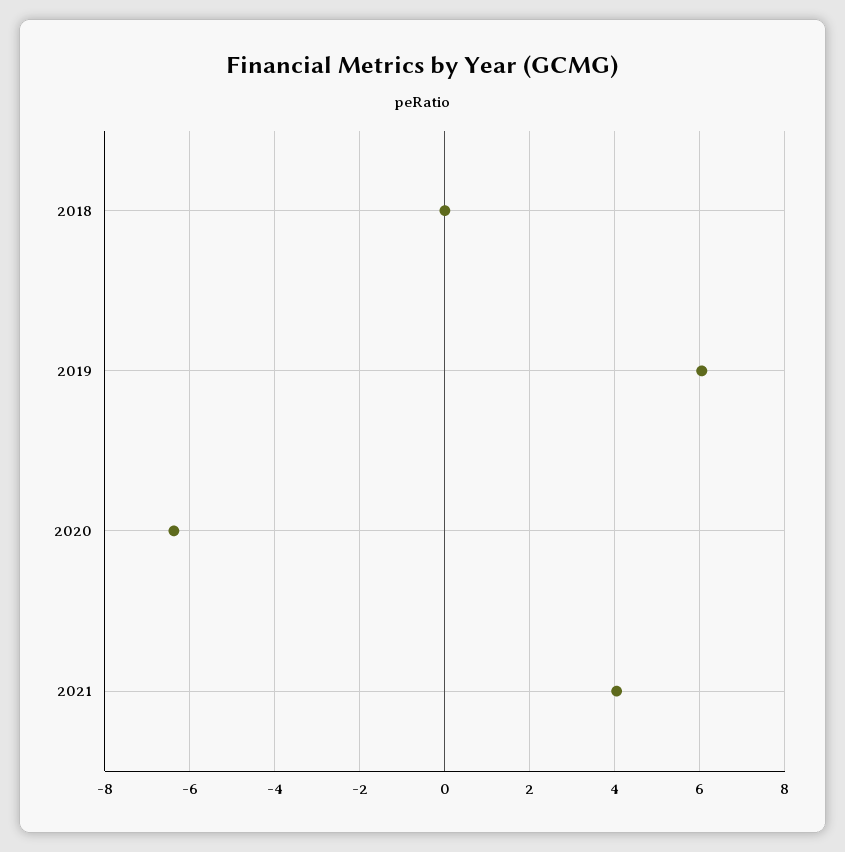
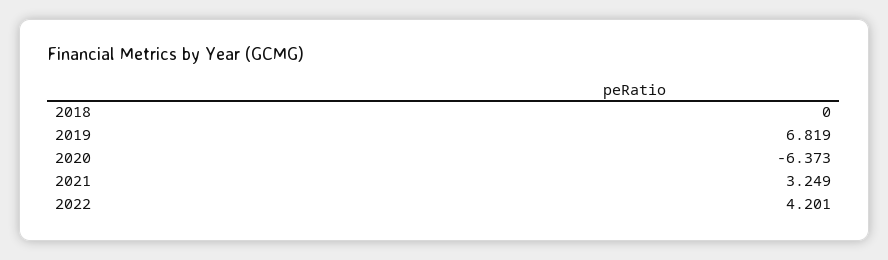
2019: 6 -> 6.819
2021: 4 -> 3.249
2022: none -> 4.201

